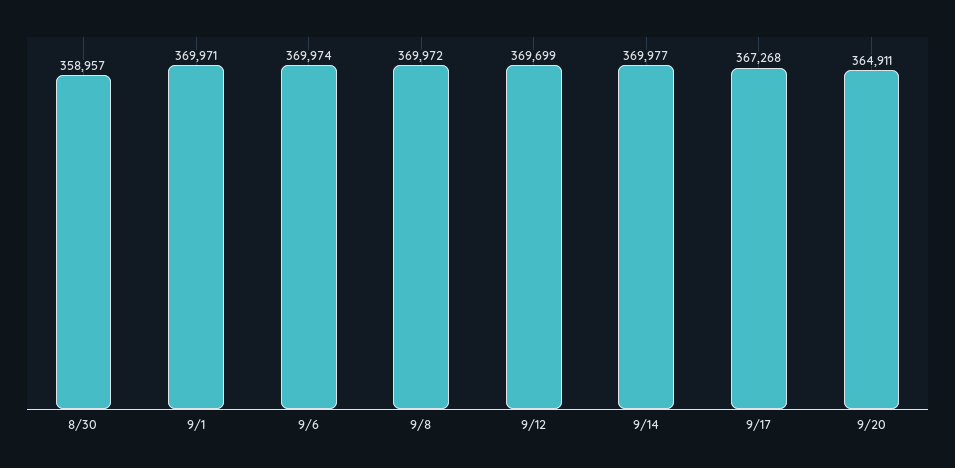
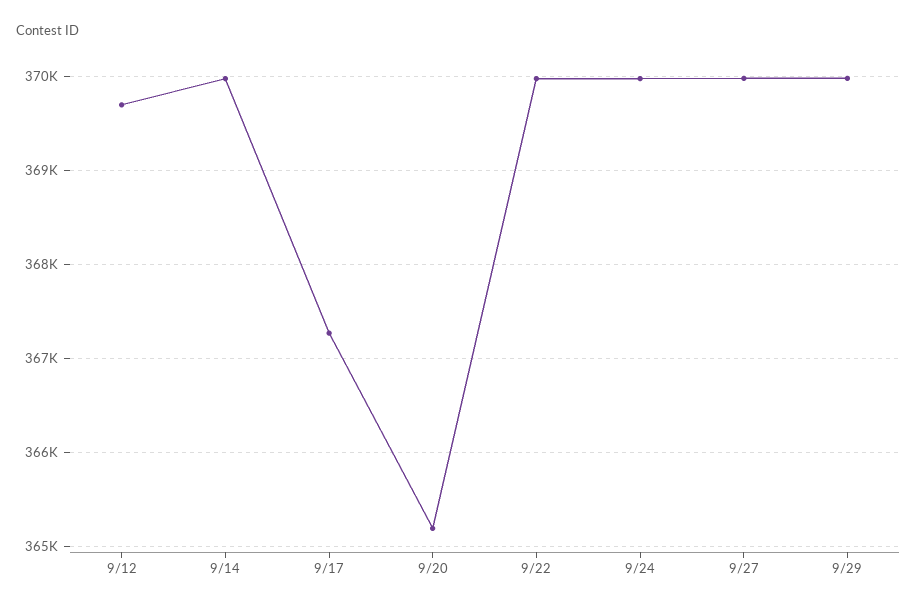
8/30: 358957 -> none
9/1: 369971 -> none
9/6: 369974 -> none
9/8: 369972 -> none
9/20: 364911 -> 365200
9/22: none -> 370000
9/24: none -> 370000
9/27: none -> 370000
9/29: none -> 370000

